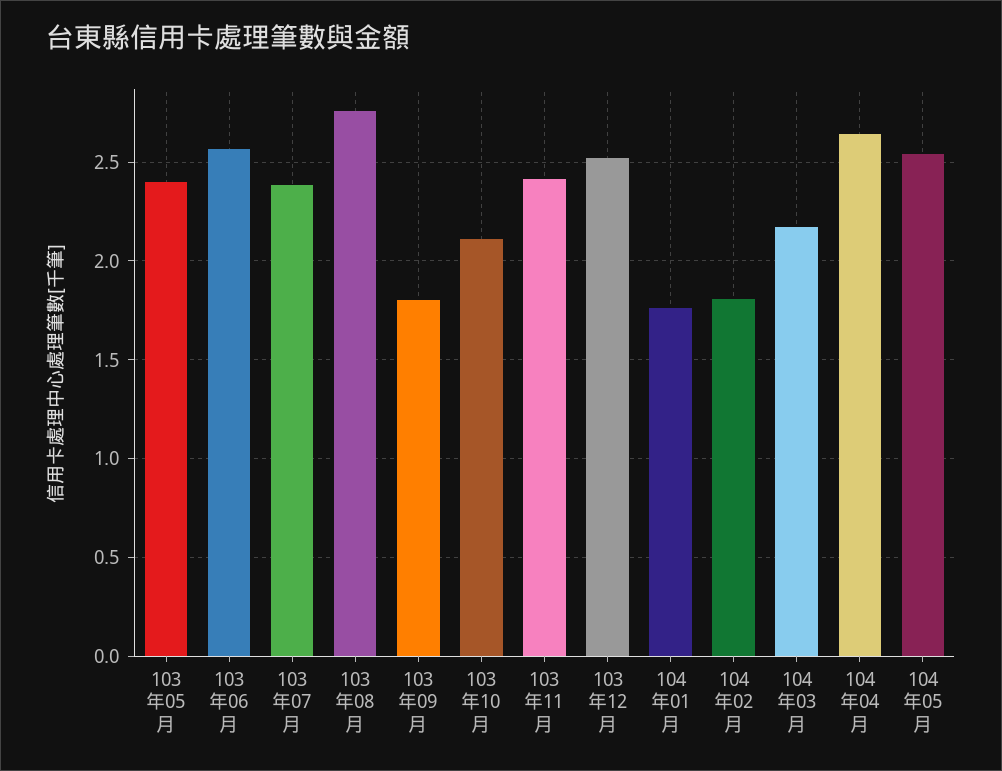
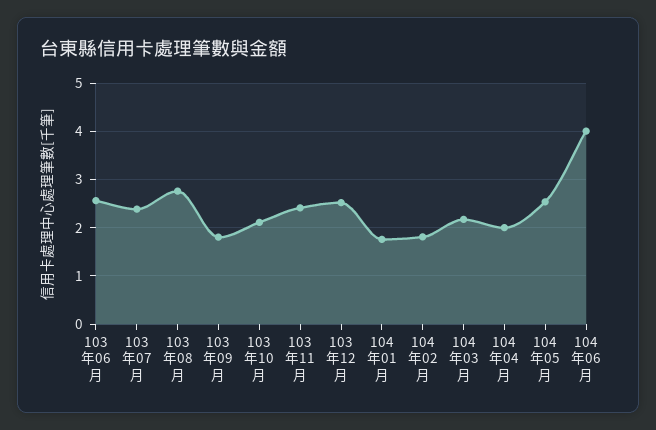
103年05月: 2.4 -> none
104年04月: 2.65 -> 2
104年06月: none -> 4

